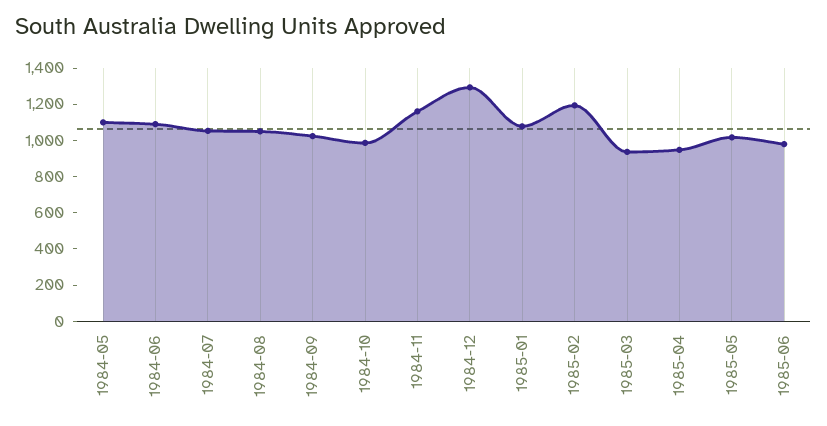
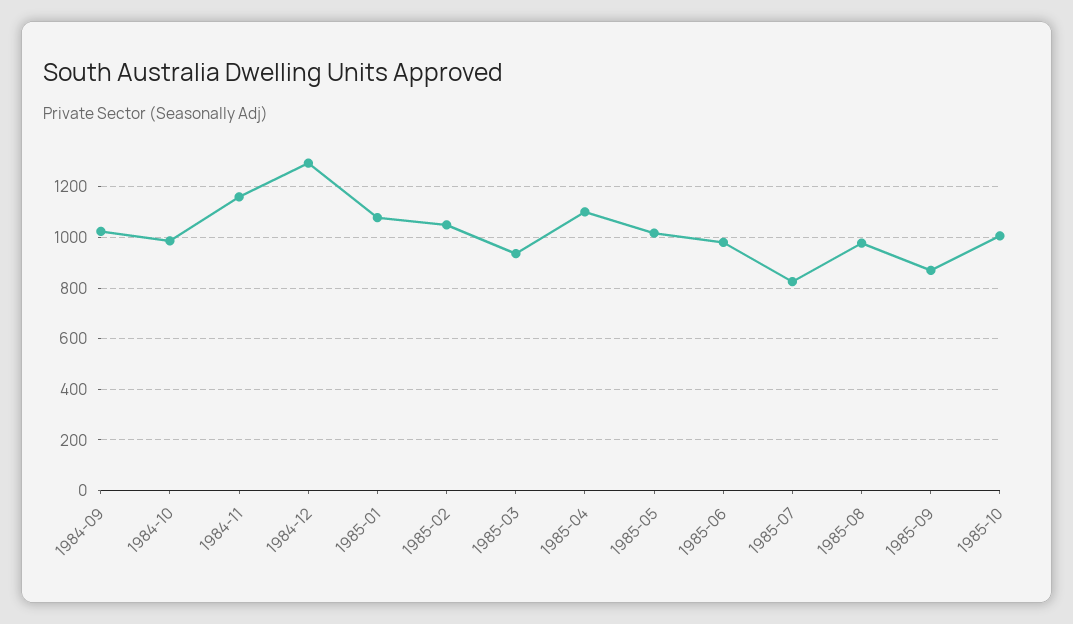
1984-05: 1100 -> none
1984-06: 1100 -> none
1984-07: 1050 -> none
1984-08: 1050 -> none
1985-02: 1200 -> 1050
1985-04: 950 -> 1100
1985-07: none -> 825
1985-08: none -> 975
1985-09: none -> 875
1985-10: none -> 1000

